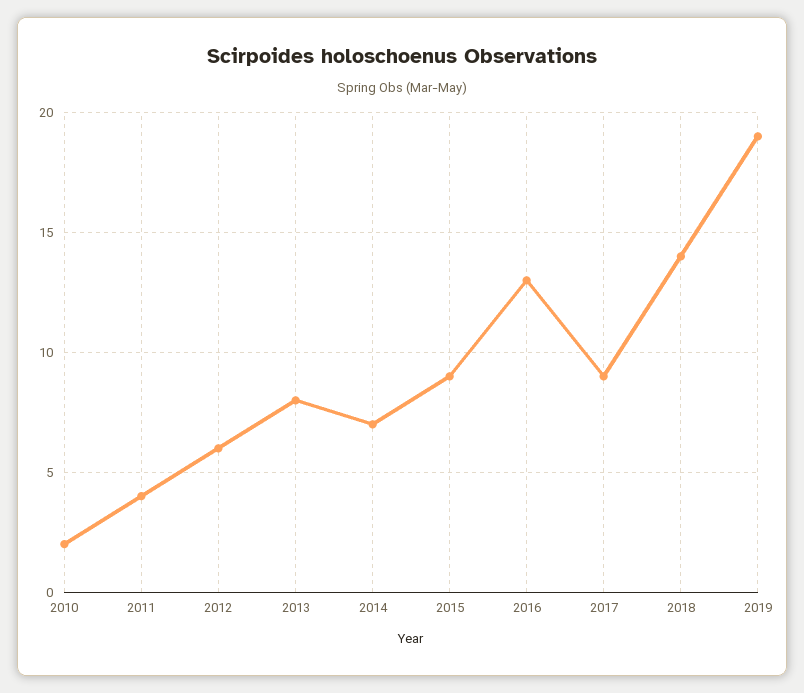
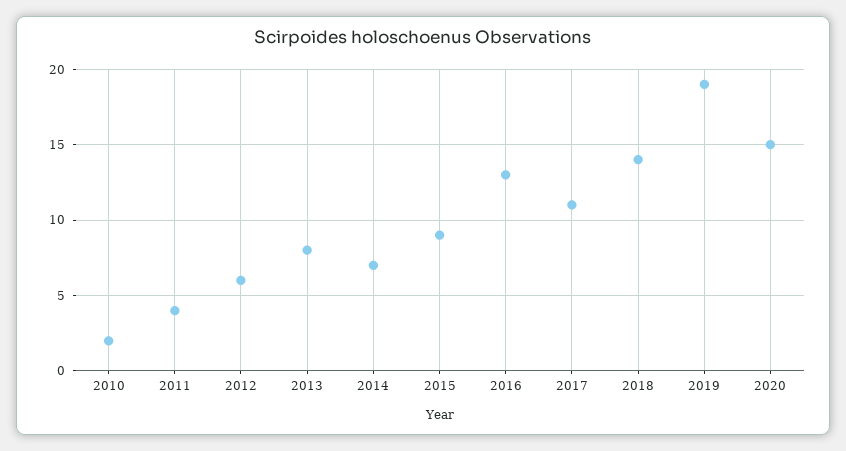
2017: 9 -> 11
2020: none -> 15

